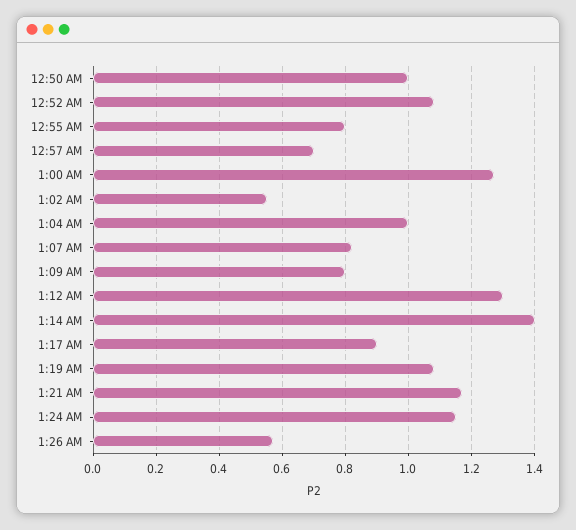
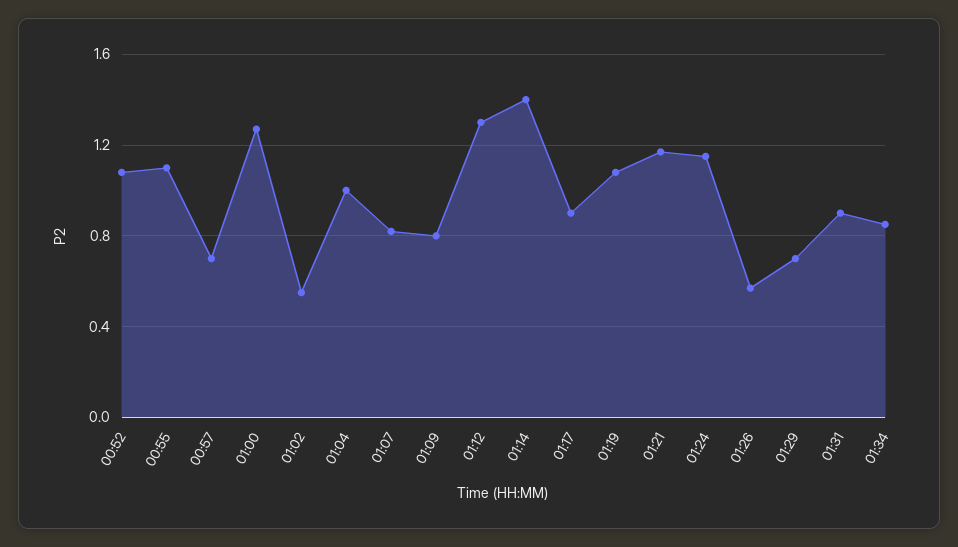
12:50 AM: 1 -> none
12:55 AM: 0.8 -> 1.1
01:29: none -> 0.7
01:31: none -> 0.9
01:34: none -> 0.85

